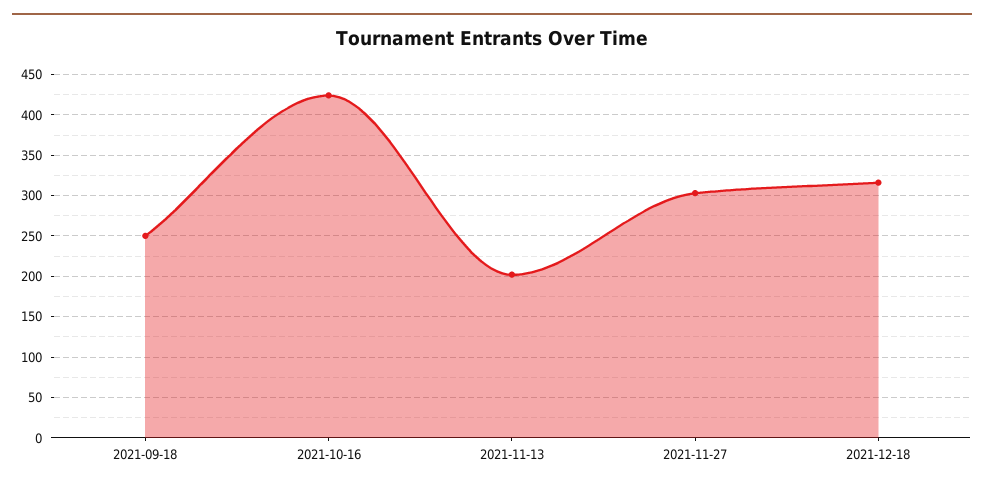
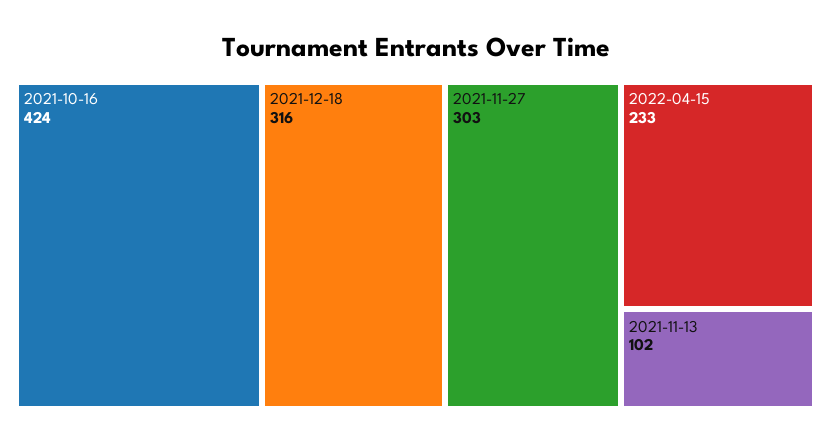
2021-09-18: 250 -> none
2021-11-13: 200 -> 102
2022-04-15: none -> 233

